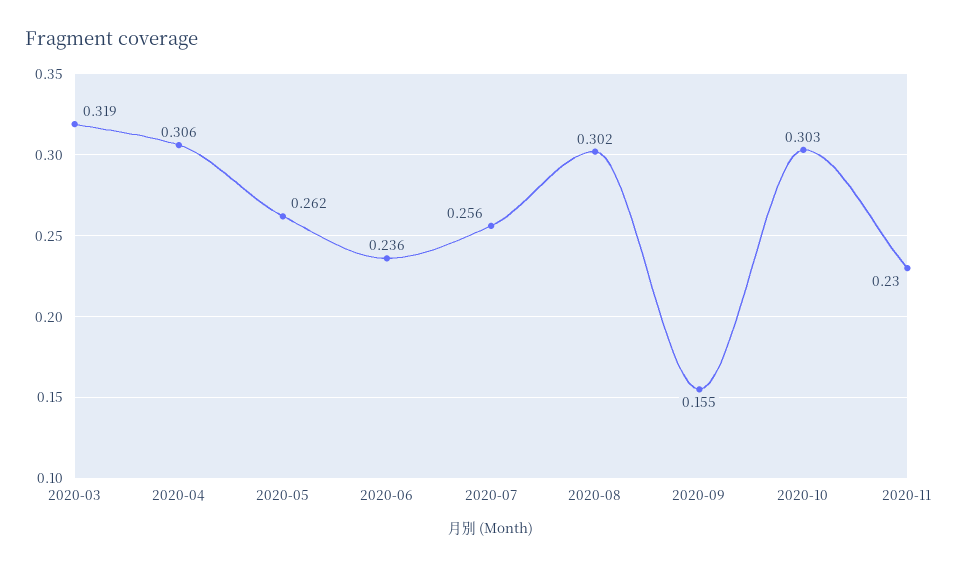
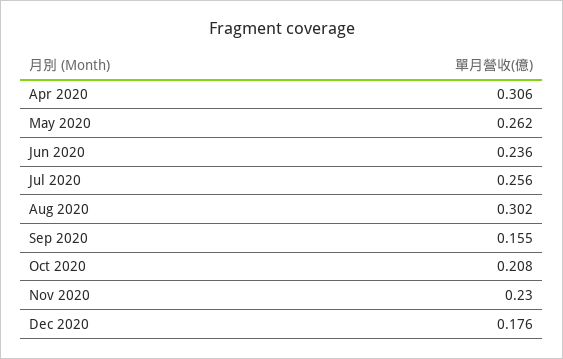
2020-03: 0.319 -> none
2020-10: 0.303 -> 0.208
Dec 2020: none -> 0.176

